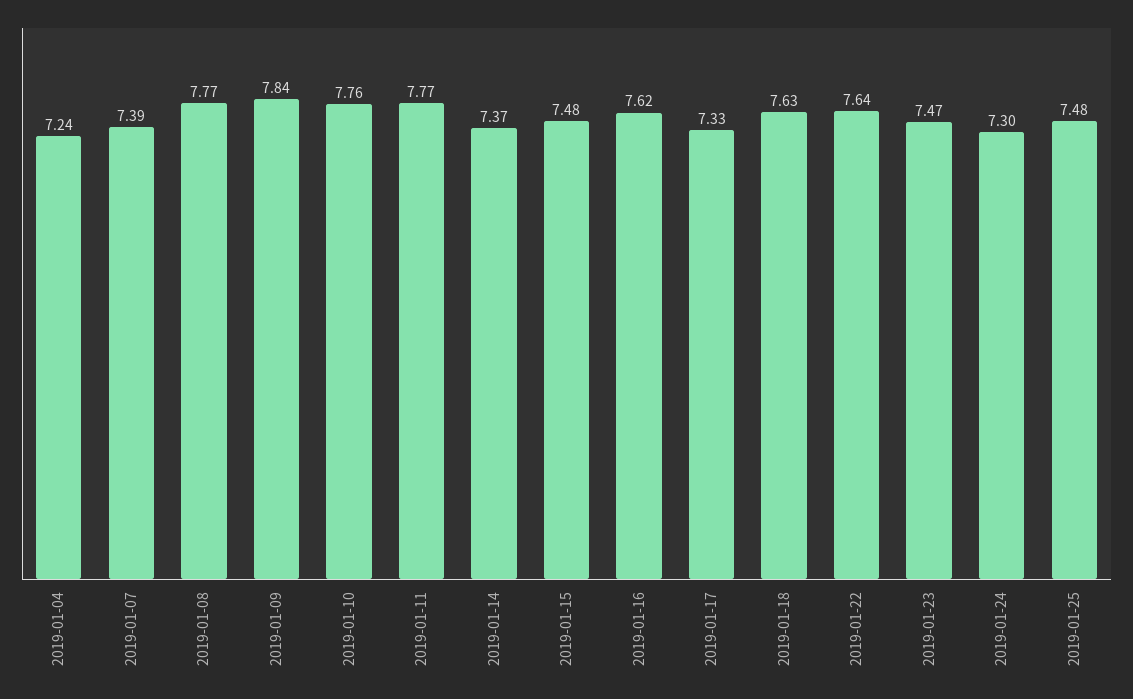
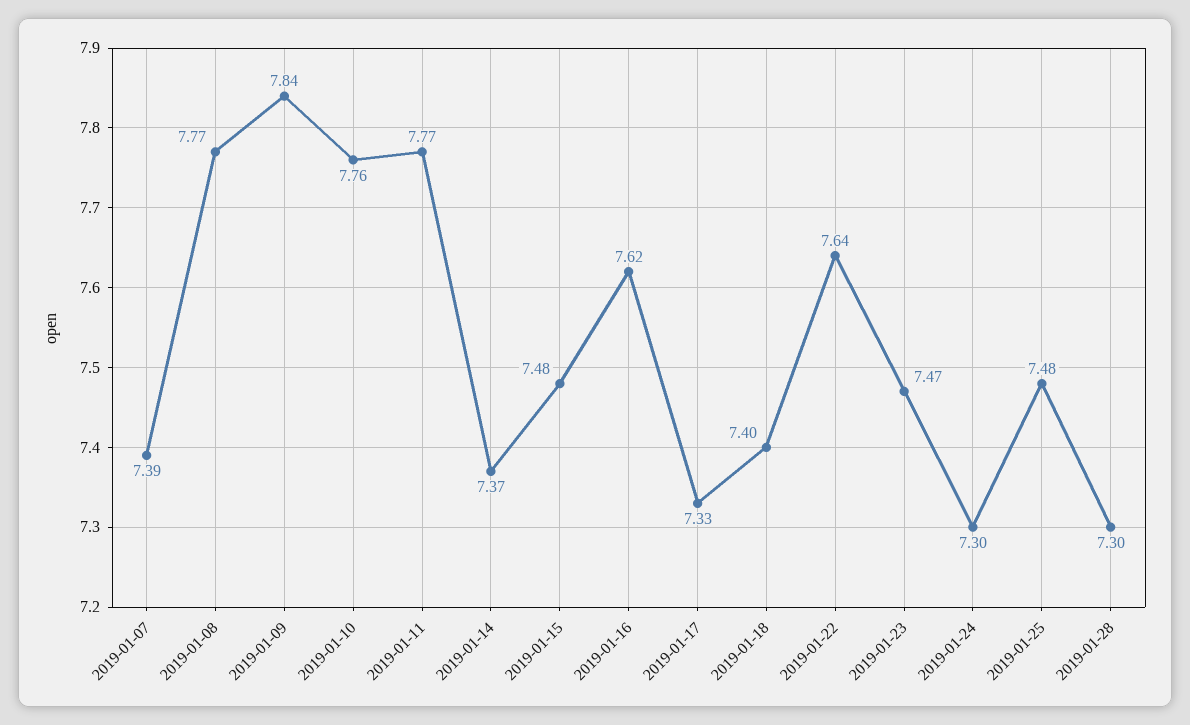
2019-01-04: 7.24 -> none
2019-01-18: 7.63 -> 7.4
2019-01-28: none -> 7.3

